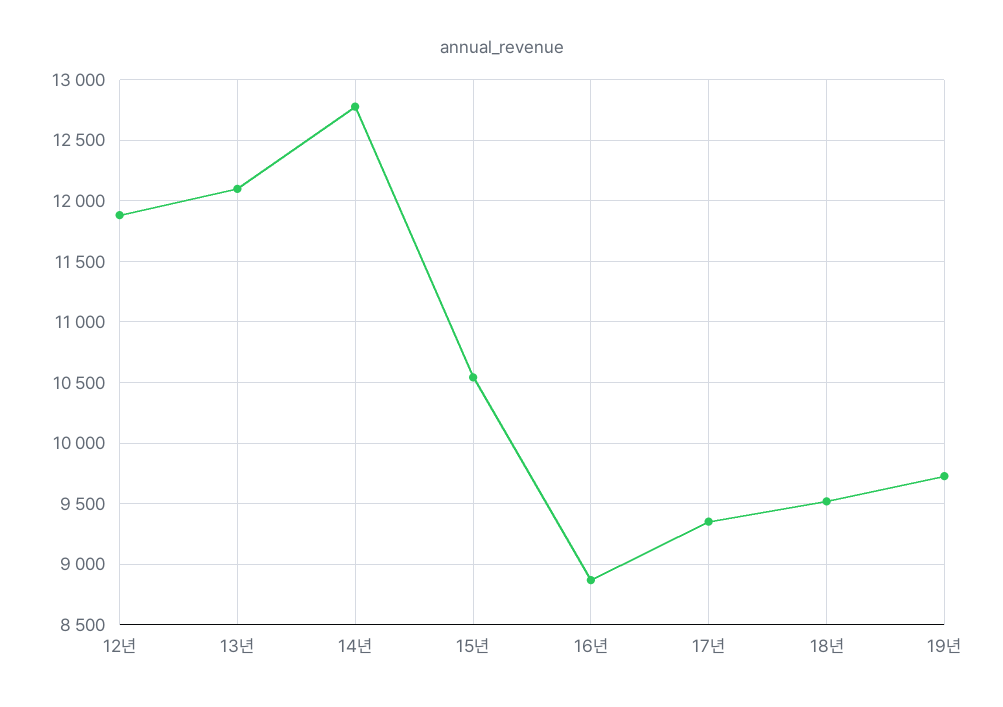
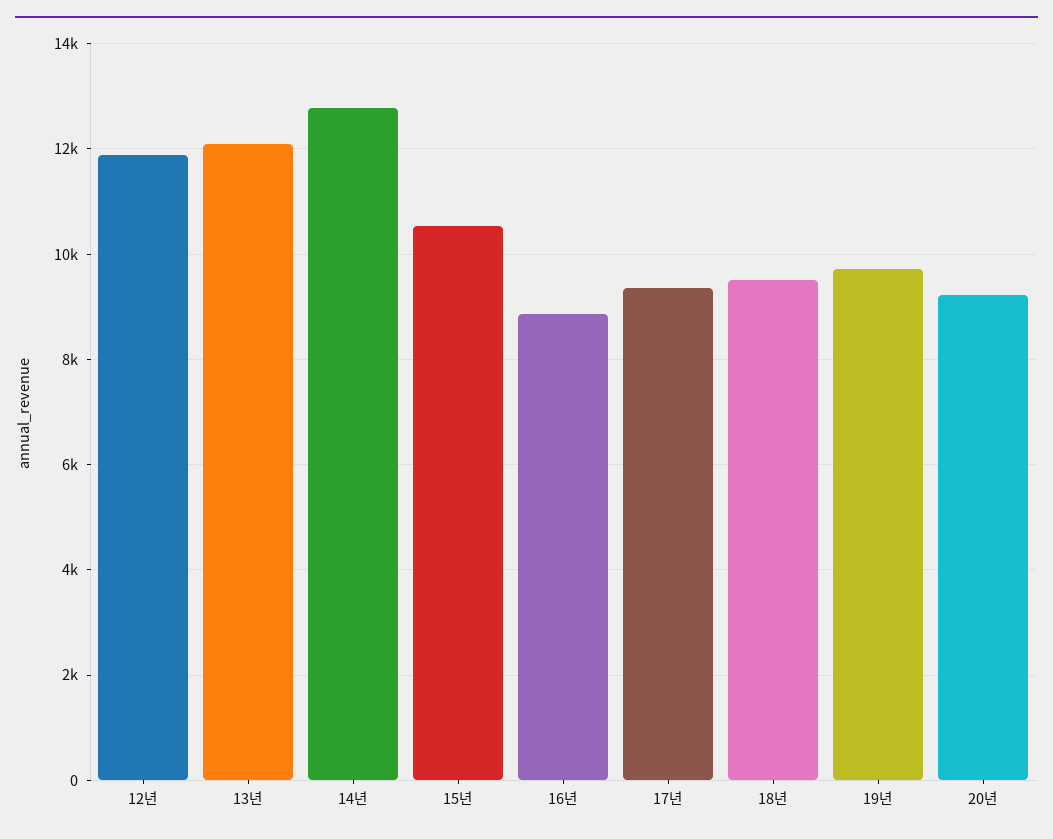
20년: none -> 9200

